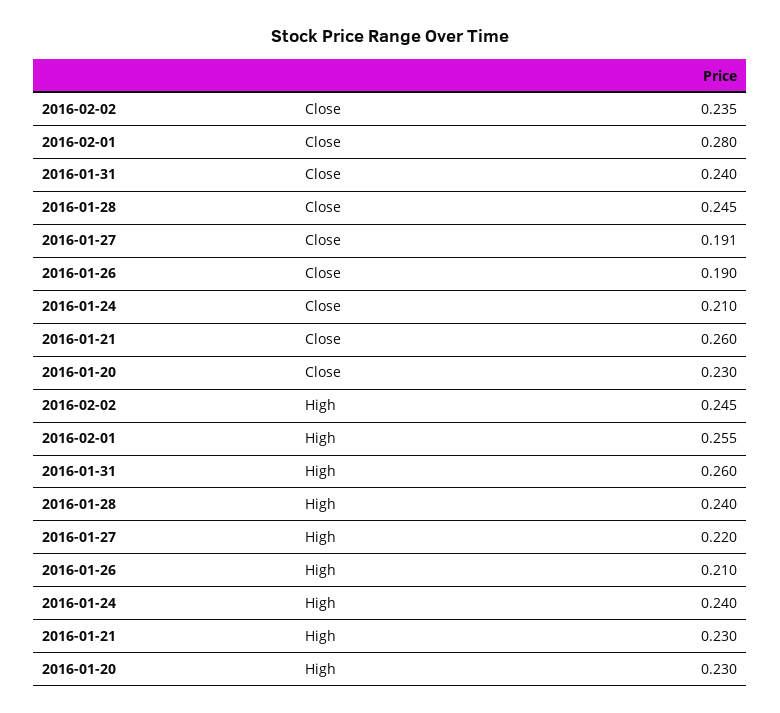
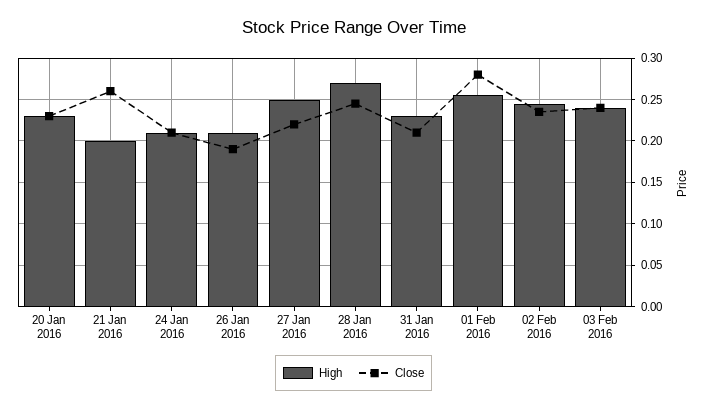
Close, 2016-01-31: 0.24 -> 0.21
Close, 2016-01-27: 0.191 -> 0.22
High, 2016-01-31: 0.26 -> 0.23
High, 2016-01-28: 0.24 -> 0.27
High, 2016-01-27: 0.22 -> 0.25
High, 2016-01-24: 0.24 -> 0.21
High, 2016-01-21: 0.23 -> 0.2
High, 03 Feb 2016: none -> 0.24
Close, 03 Feb 2016: none -> 0.24

